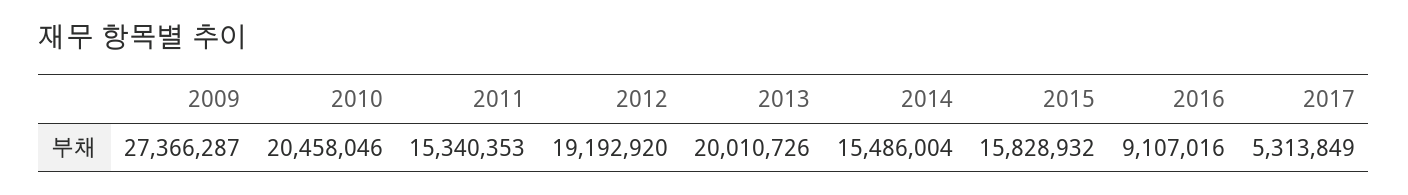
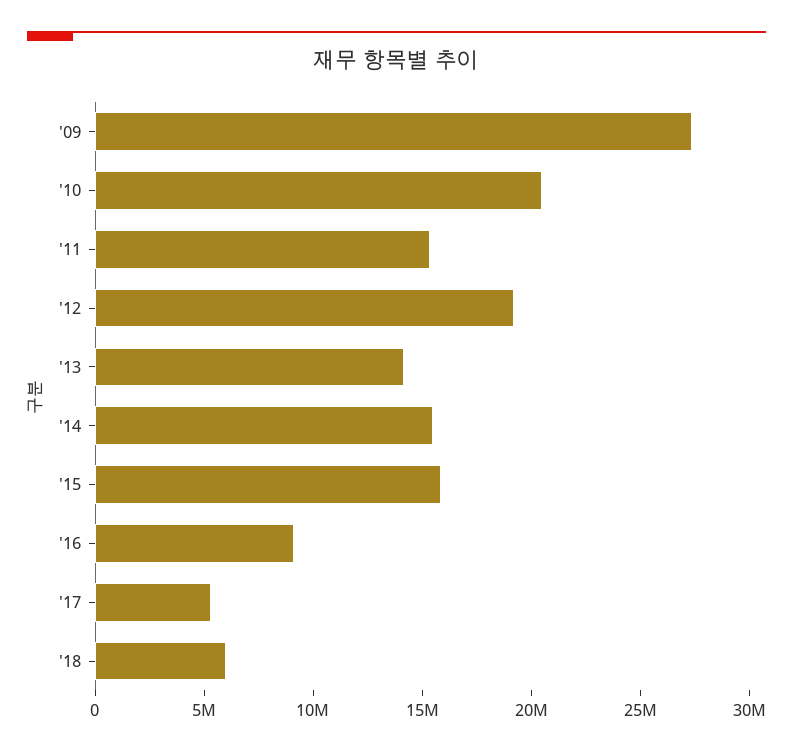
2013: 20010726 -> 14000000
'18: none -> 6000000

